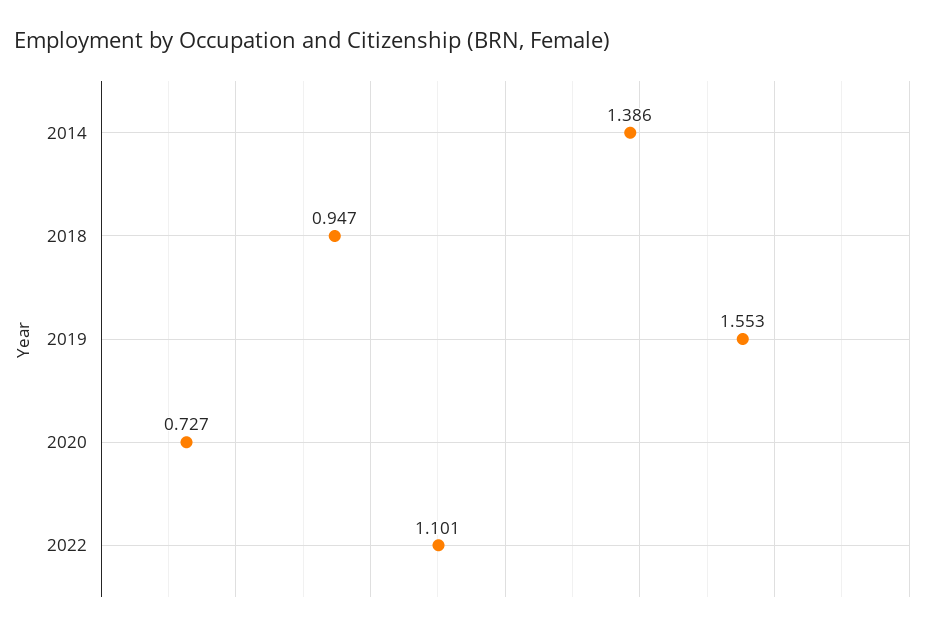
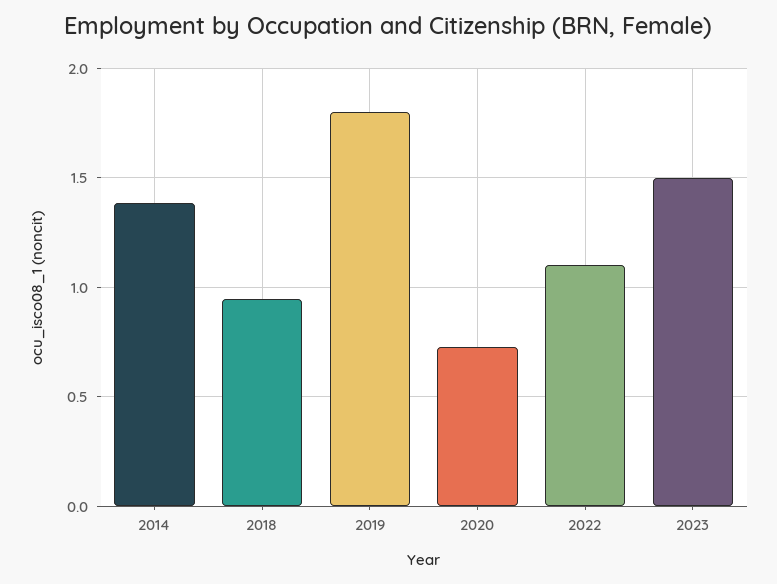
2019: 1.553 -> 1.8
2023: none -> 1.5

